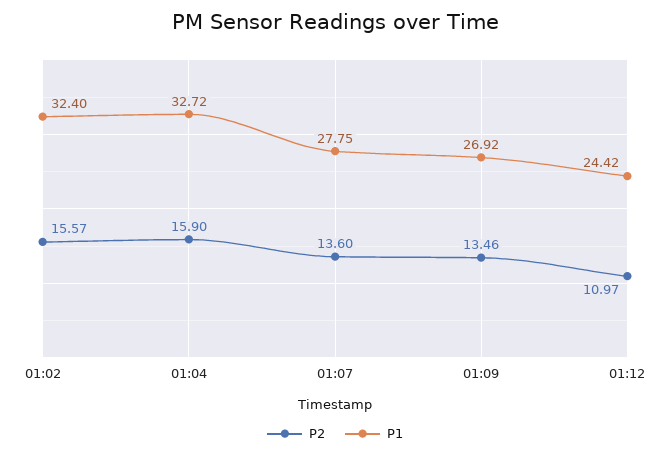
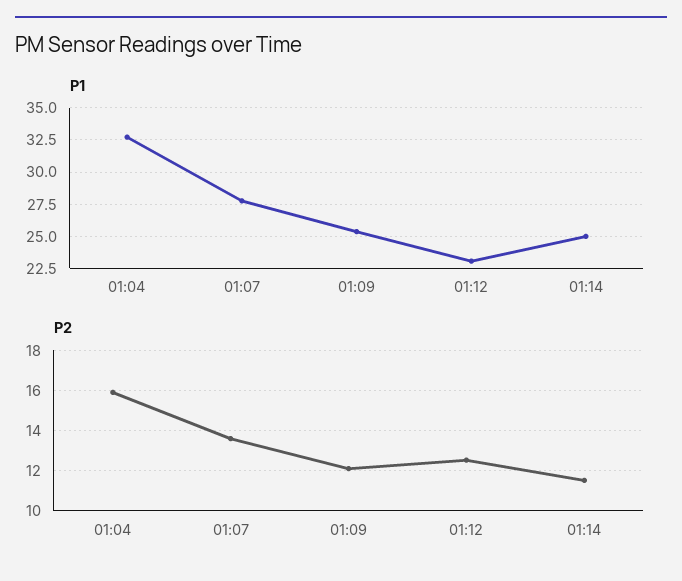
P2, 01:02: 15.57 -> none
P1, 01:02: 32.4 -> none
P2, 01:09: 13.46 -> 12
P1, 01:09: 26.92 -> 25.5
P2, 01:12: 10.97 -> 12.5
P1, 01:12: 24.42 -> 23
P1, 01:14: none -> 25
P2, 01:14: none -> 11.5

